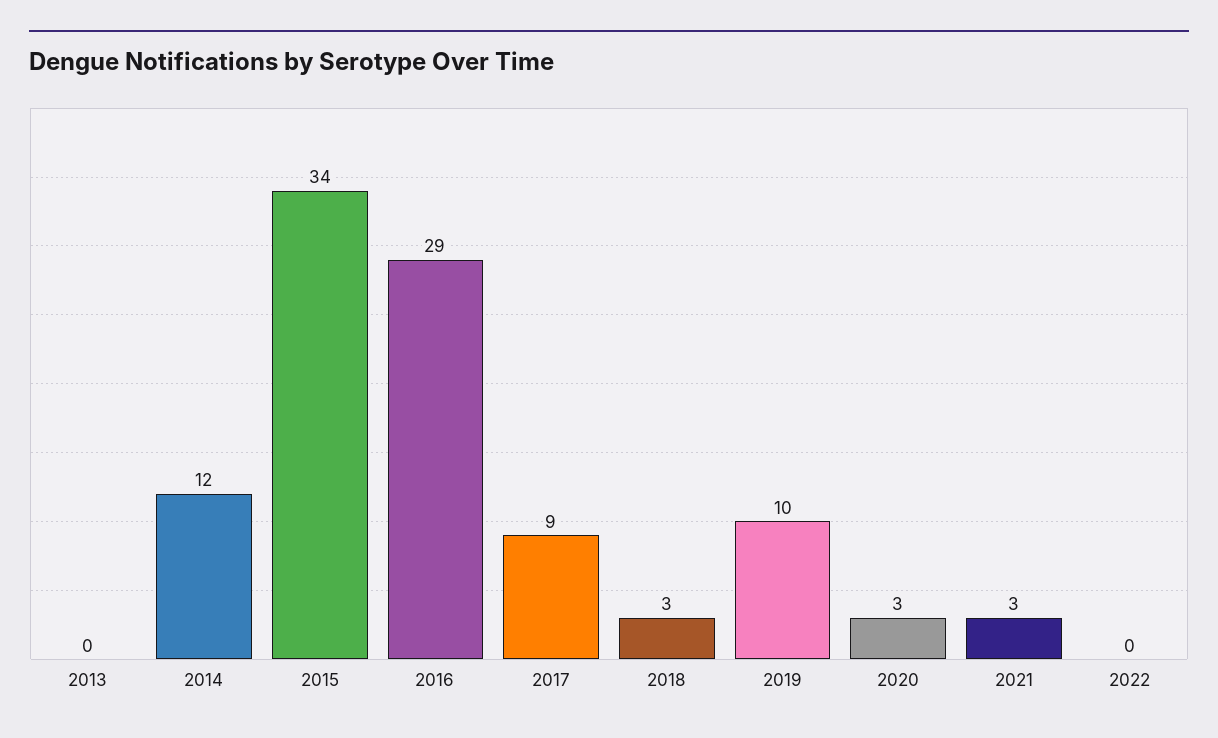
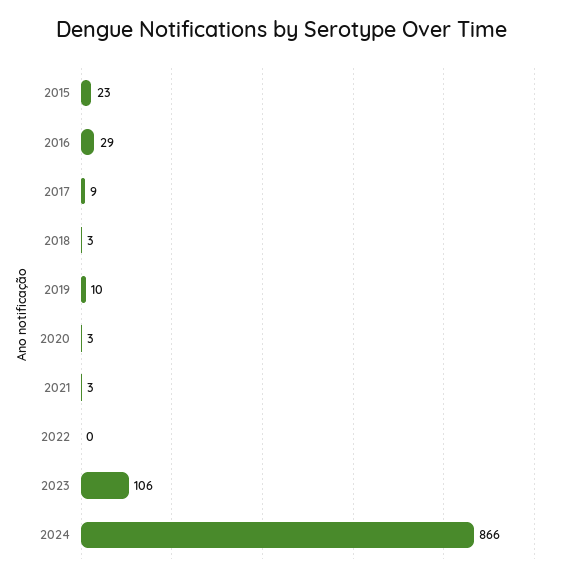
2013: 0 -> none
2014: 12 -> none
2015: 34 -> 23
2023: none -> 106
2024: none -> 866

